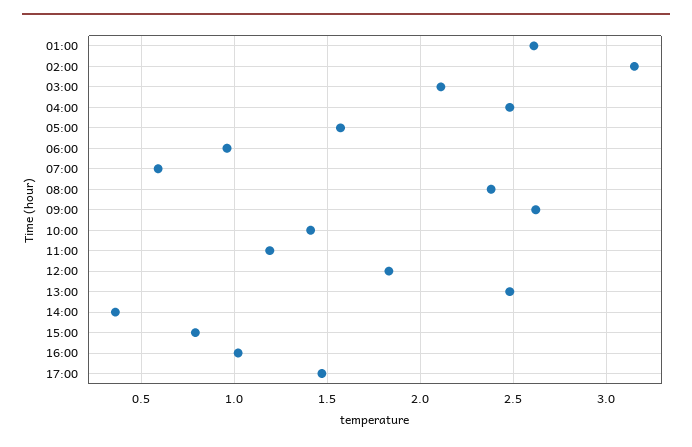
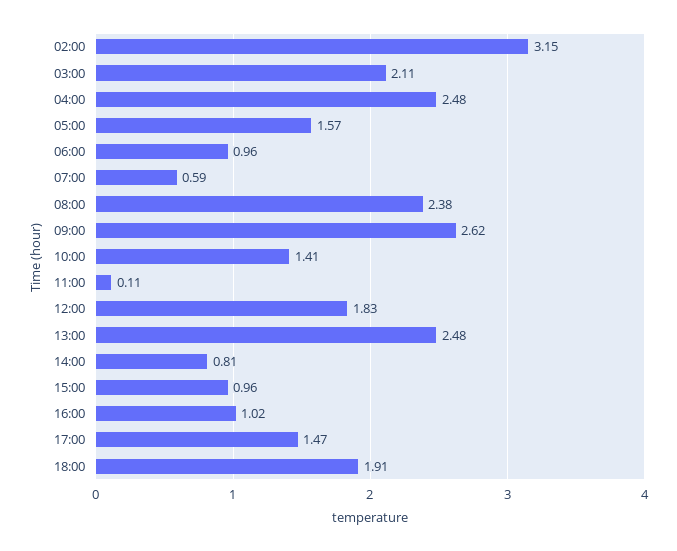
01:00: 2.6 -> none
11:00: 1.2 -> 0.11
14:00: 0.35 -> 0.81
15:00: 0.8 -> 0.96
18:00: none -> 1.91

